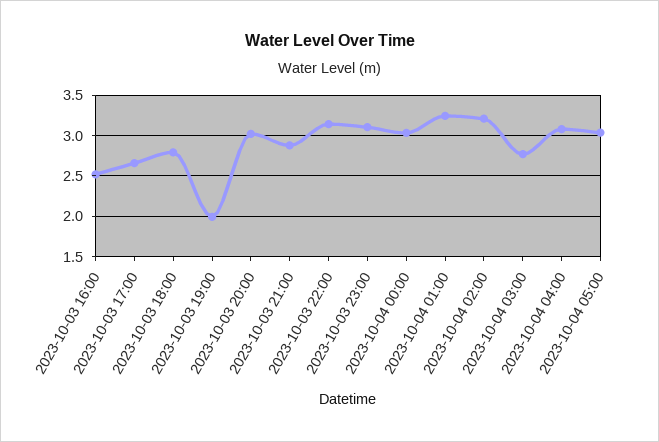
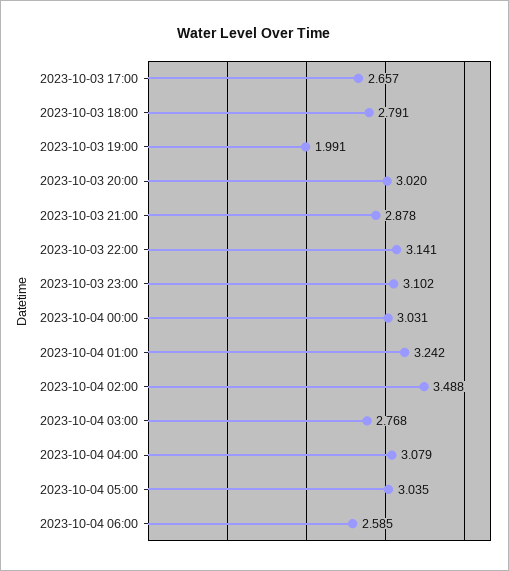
2023-10-03 16:00: 2.5 -> none
2023-10-04 02:00: 3.2 -> 3.488
2023-10-04 06:00: none -> 2.585

